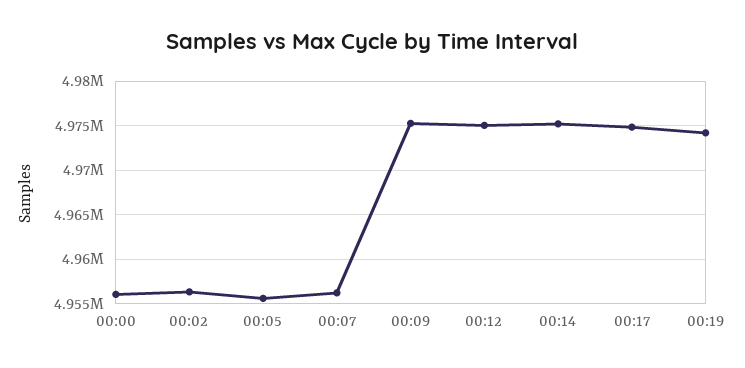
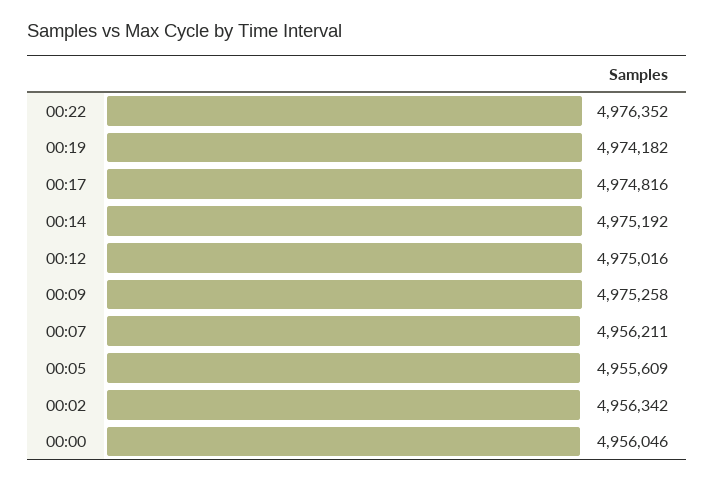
00:22: none -> 4976352

